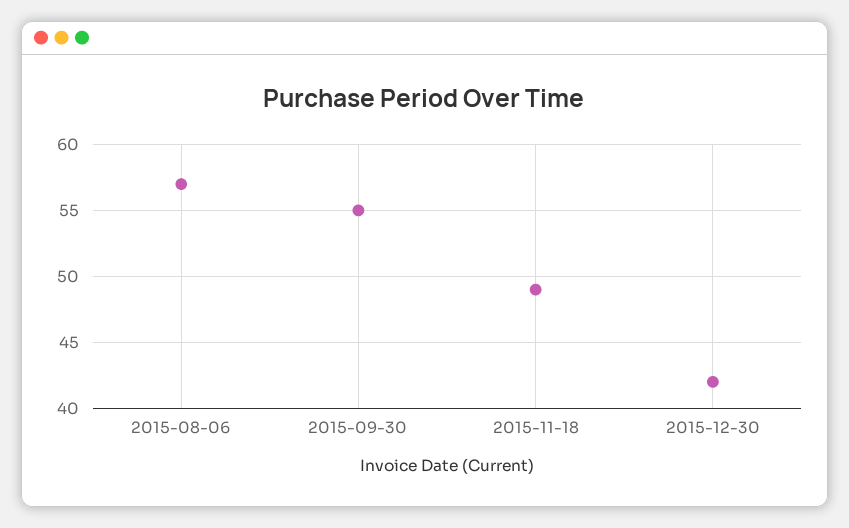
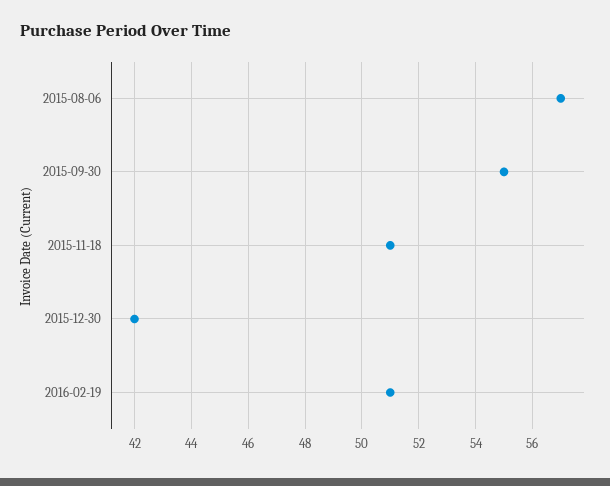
2015-11-18: 49 -> 51
2016-02-19: none -> 51

